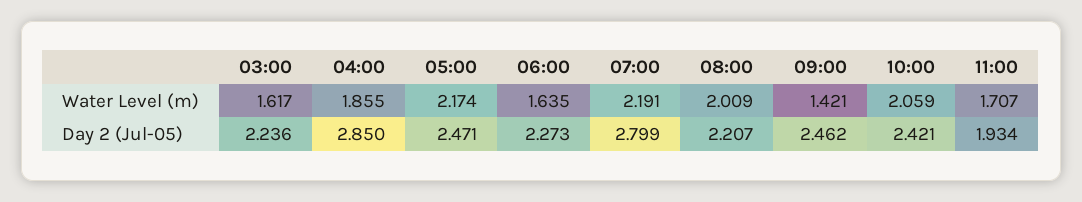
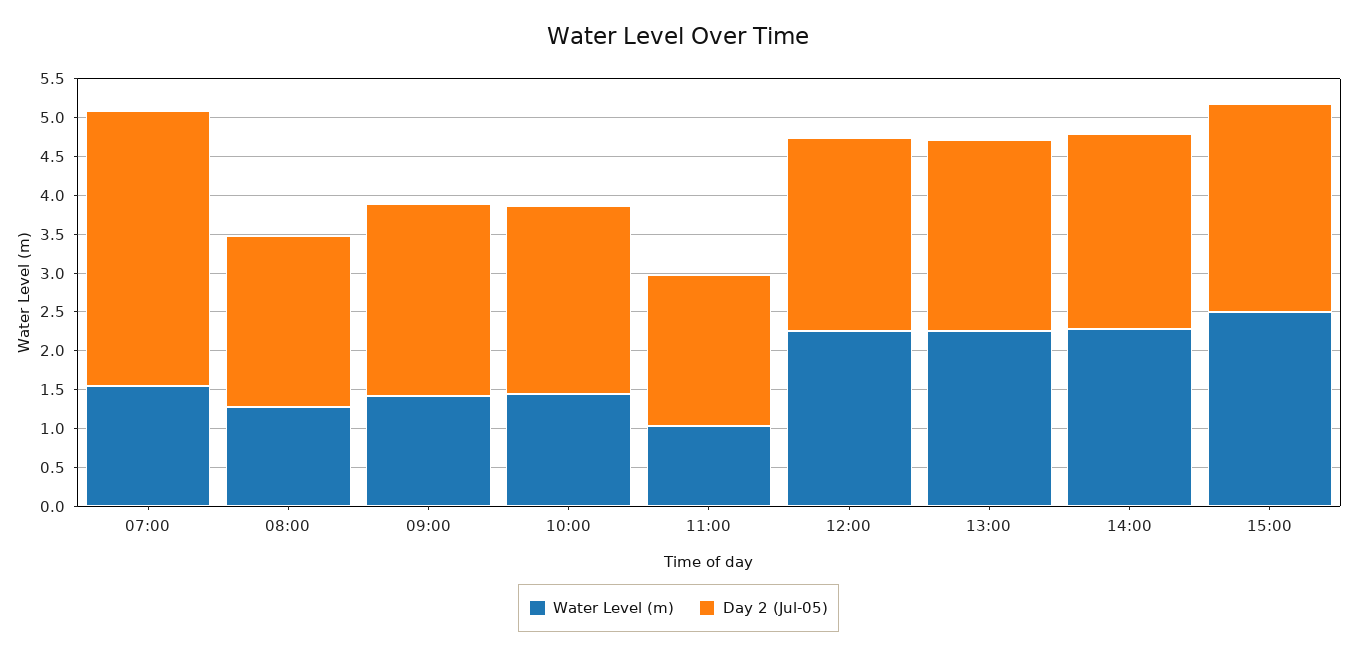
Water Level (m), 03:00: 1.617 -> none
Water Level (m), 04:00: 1.855 -> none
Water Level (m), 05:00: 2.174 -> none
Water Level (m), 06:00: 1.635 -> none
Water Level (m), 07:00: 2.191 -> 1.5
Water Level (m), 08:00: 2.009 -> 1.25
Water Level (m), 10:00: 2.059 -> 1.5
Water Level (m), 11:00: 1.707 -> 1
Day 2 (Jul-05), 03:00: 2.236 -> none
Day 2 (Jul-05), 04:00: 2.85 -> none
Day 2 (Jul-05), 05:00: 2.471 -> none
Day 2 (Jul-05), 06:00: 2.273 -> none
Day 2 (Jul-05), 07:00: 2.799 -> 3.5
Water Level (m), 12:00: none -> 2.25
Day 2 (Jul-05), 12:00: none -> 2.5
Water Level (m), 13:00: none -> 2.25
Day 2 (Jul-05), 13:00: none -> 2.5
Water Level (m), 14:00: none -> 2.25
Day 2 (Jul-05), 14:00: none -> 2.5
Water Level (m), 15:00: none -> 2.5
Day 2 (Jul-05), 15:00: none -> 2.75

